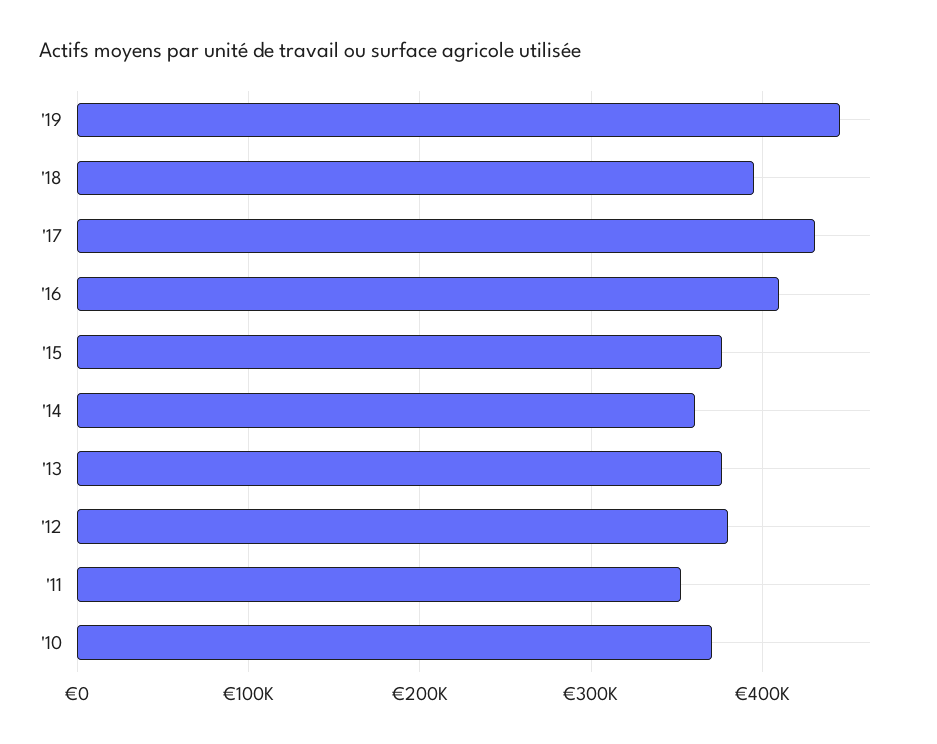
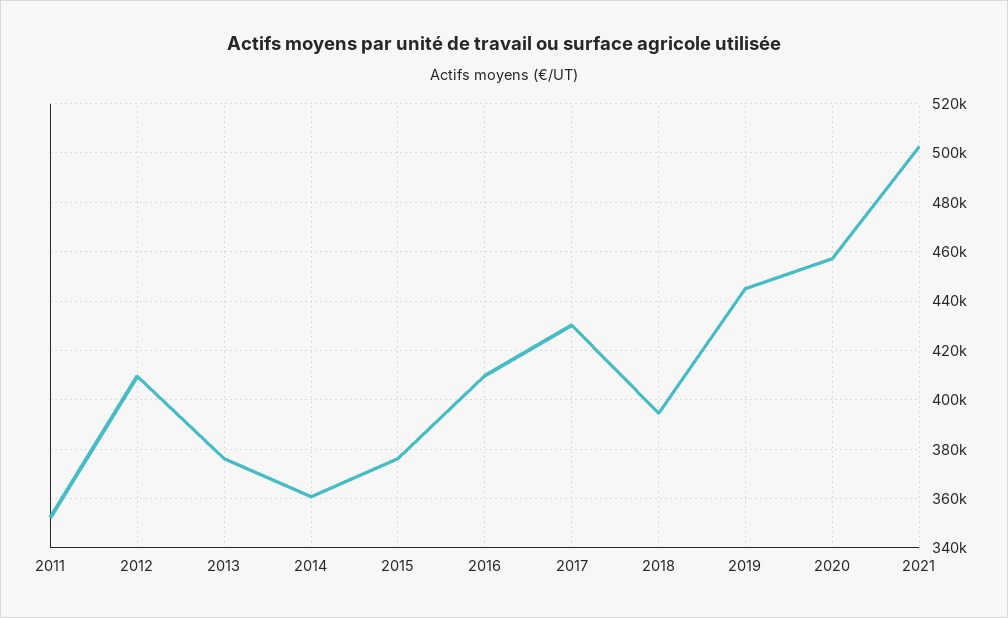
'12: 380000 -> 410000
'10: 370000 -> none
2020: none -> 457500
2021: none -> 502500

